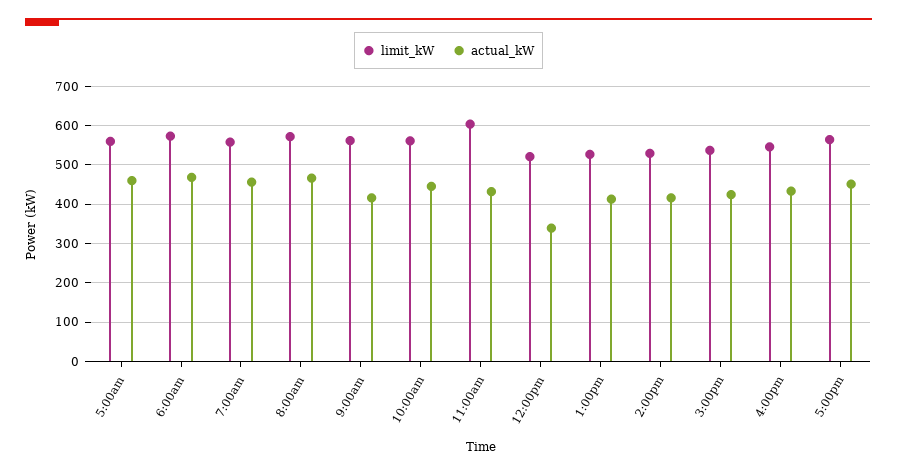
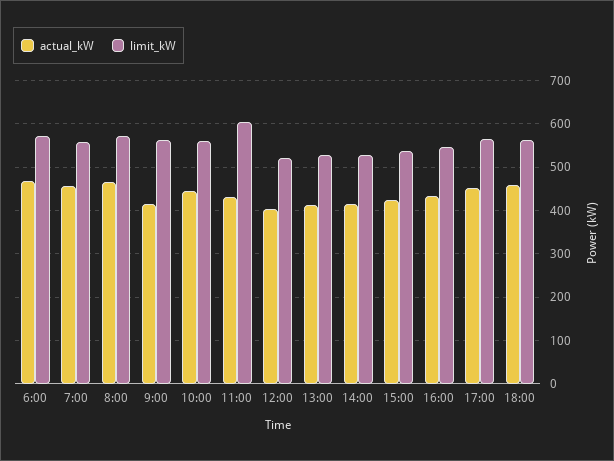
limit_kW, 5:00am: 560 -> none
actual_kW, 5:00am: 460 -> none
actual_kW, 12:00pm: 340 -> 400
actual_kW, 18:00: none -> 460
limit_kW, 18:00: none -> 560

